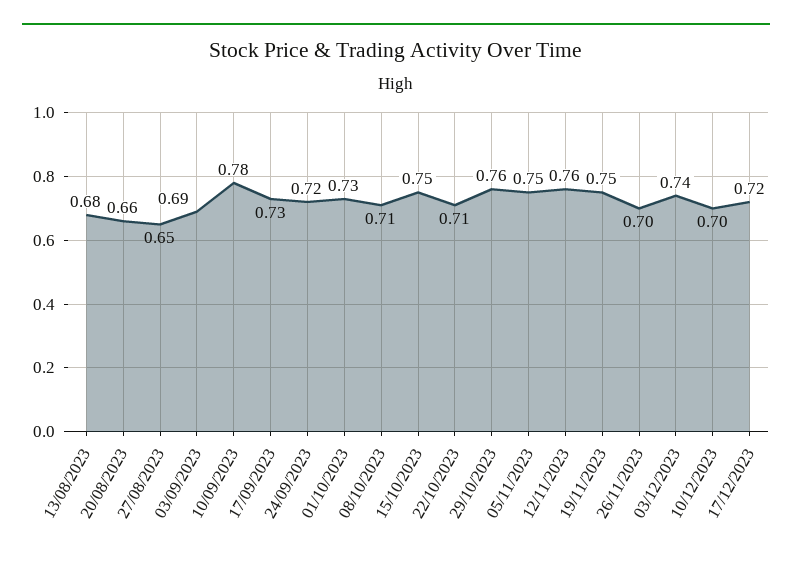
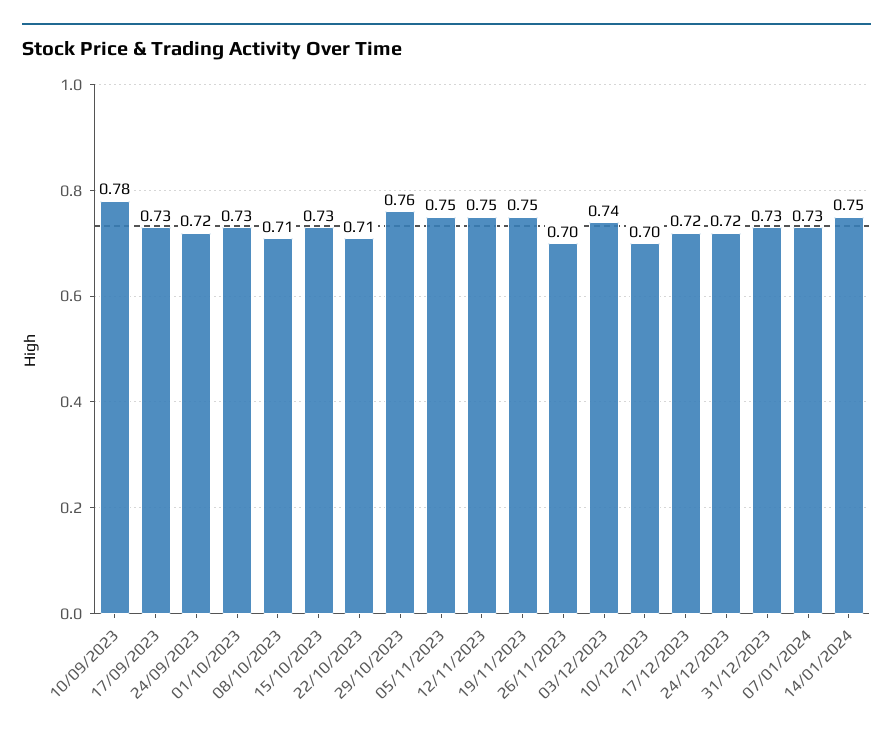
13/08/2023: 0.68 -> none
20/08/2023: 0.66 -> none
27/08/2023: 0.65 -> none
03/09/2023: 0.69 -> none
15/10/2023: 0.75 -> 0.73
12/11/2023: 0.76 -> 0.75
24/12/2023: none -> 0.72
31/12/2023: none -> 0.73
07/01/2024: none -> 0.73
14/01/2024: none -> 0.75

